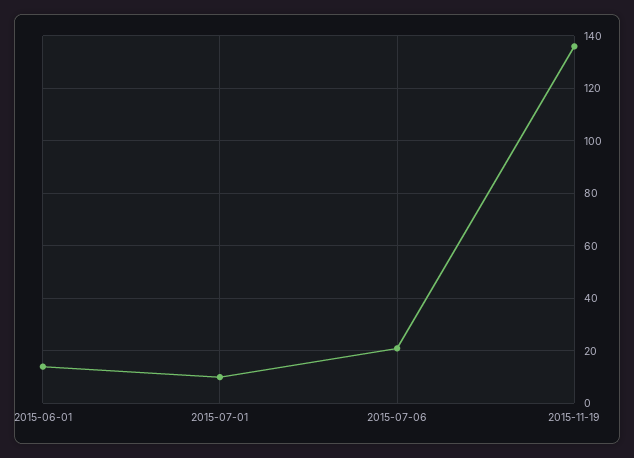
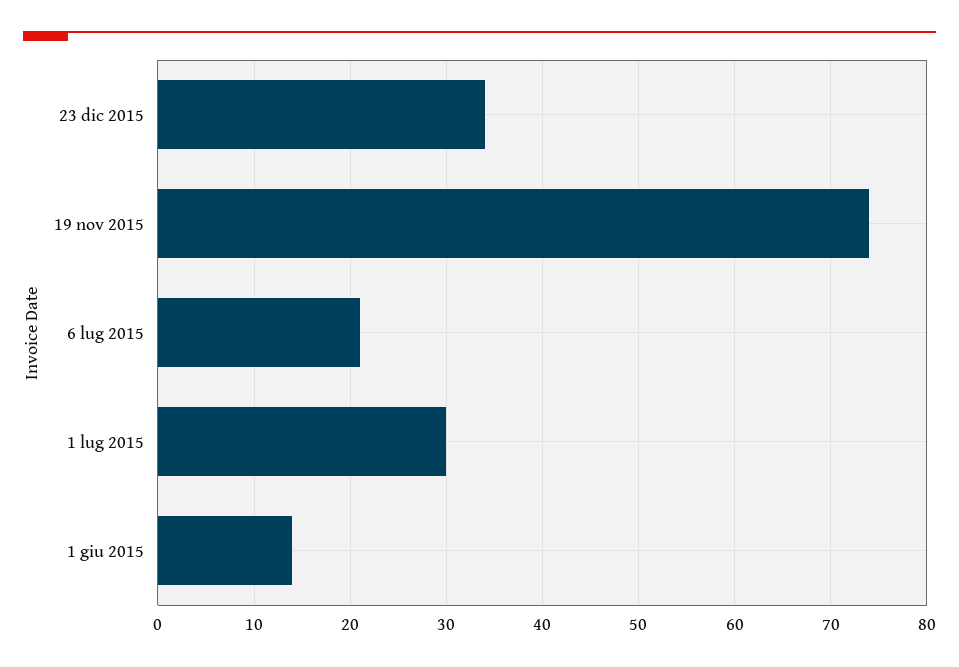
2015-07-01: 10 -> 30
2015-11-19: 135 -> 74
23 dic 2015: none -> 34

